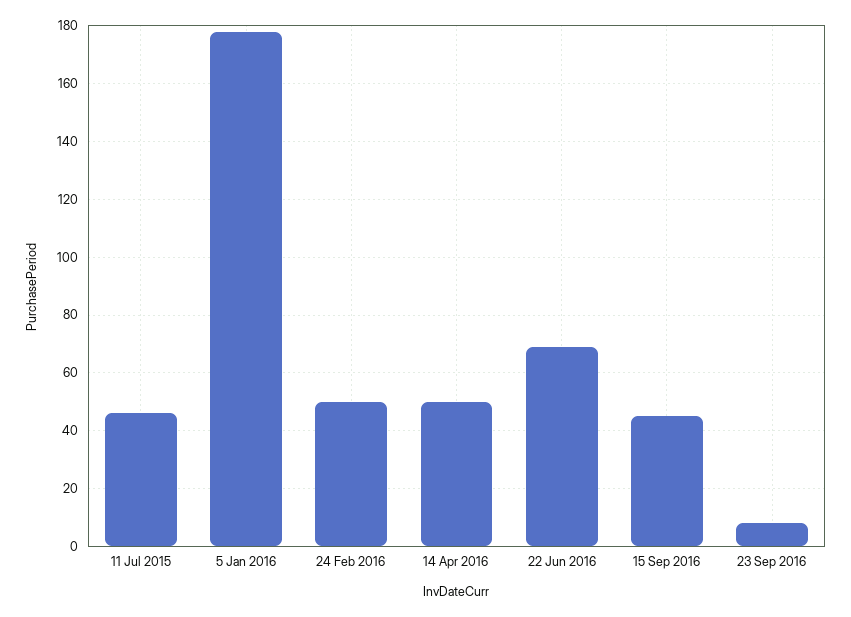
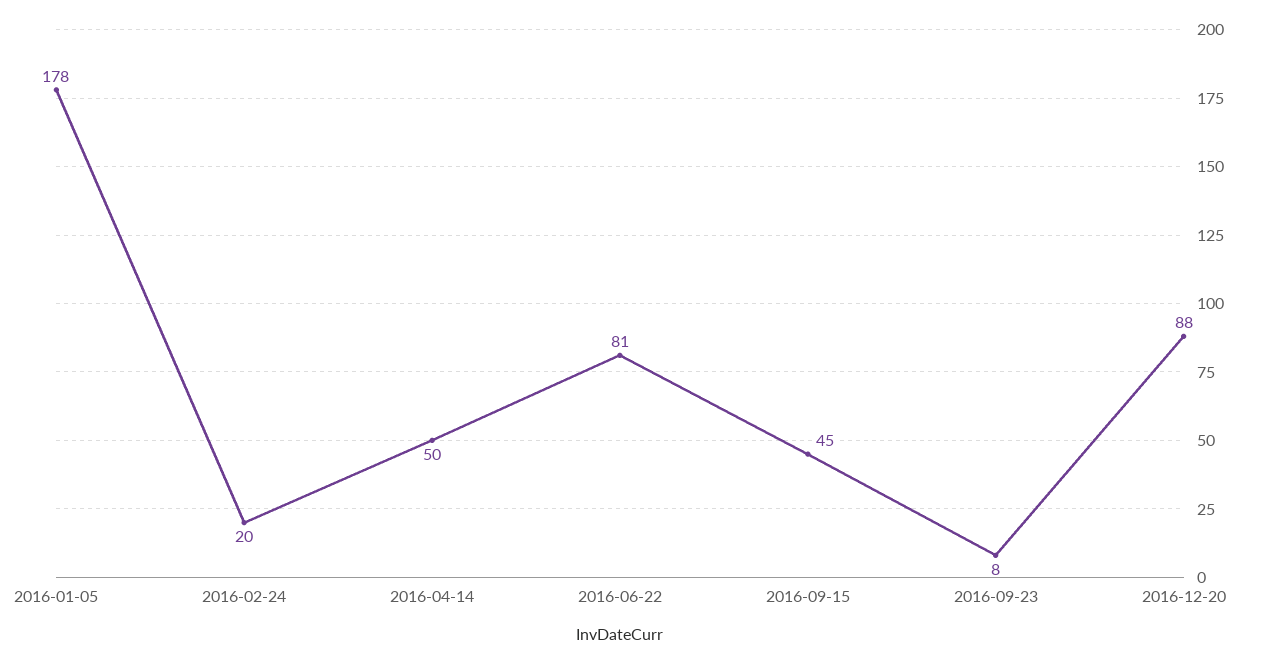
11 Jul 2015: 45 -> none
24 Feb 2016: 50 -> 20
22 Jun 2016: 70 -> 81
2016-12-20: none -> 88

